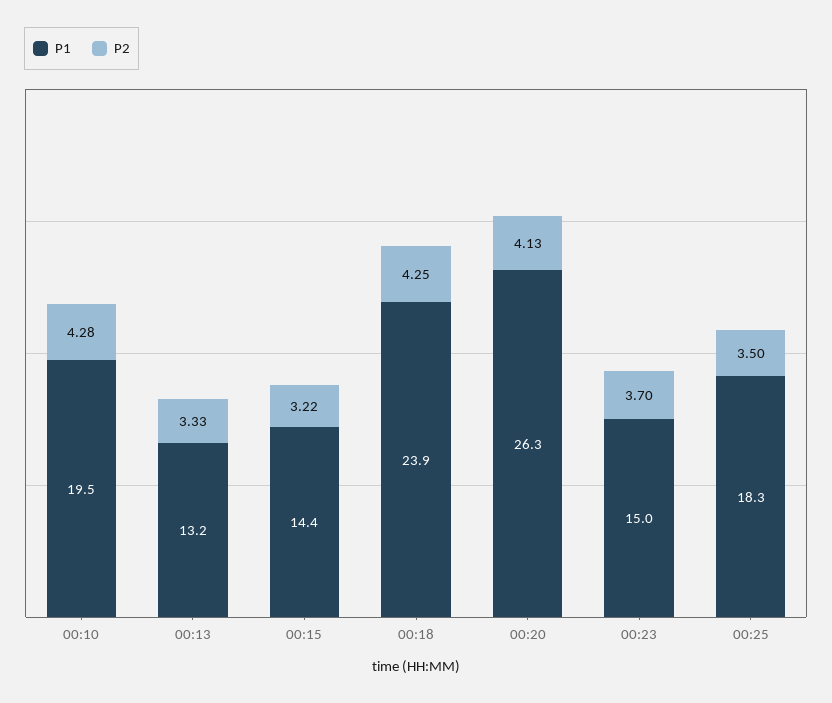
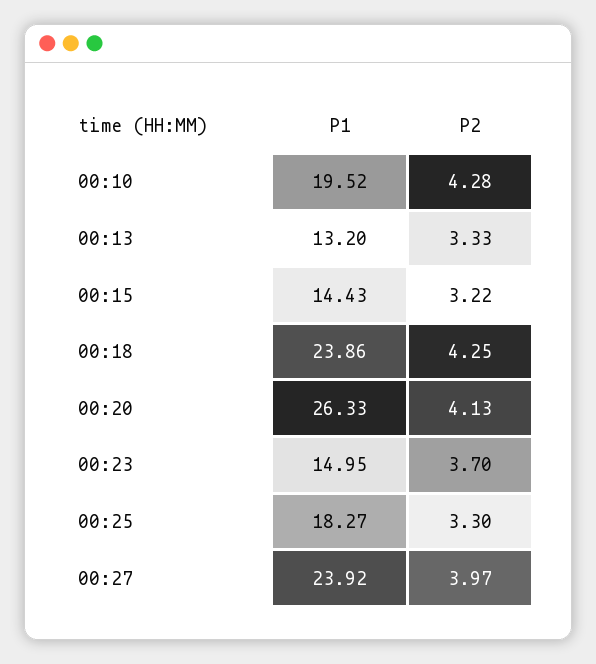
P2, 00:25: 3.5 -> 3.3
P1, 00:27: none -> 23.92
P2, 00:27: none -> 3.97

